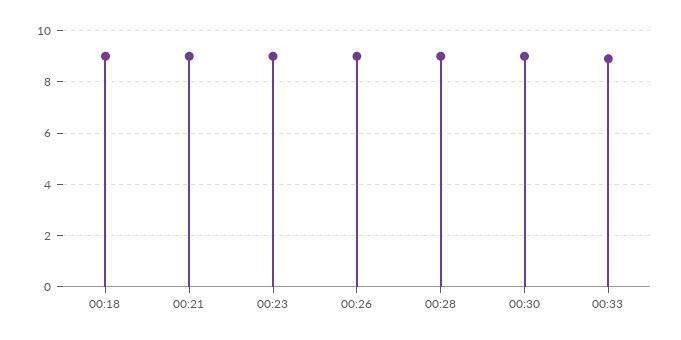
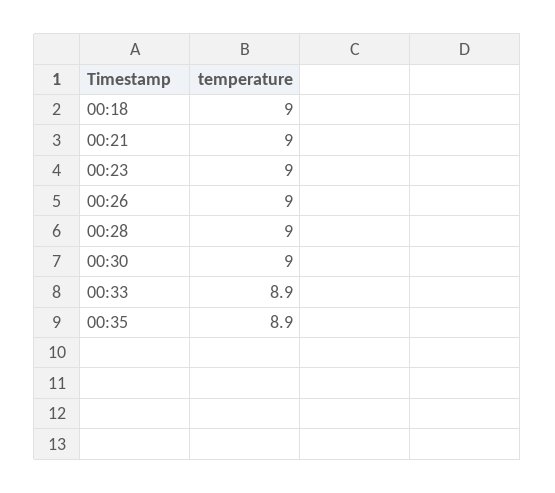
00:35: none -> 8.9

